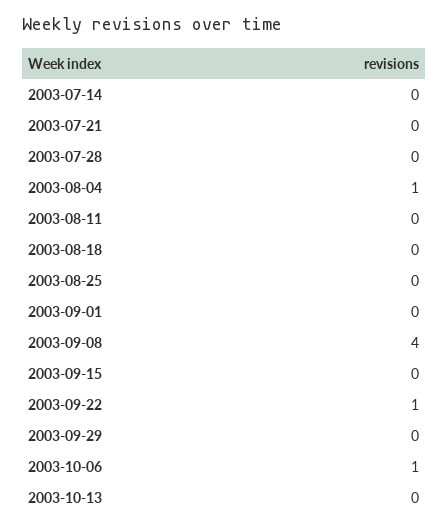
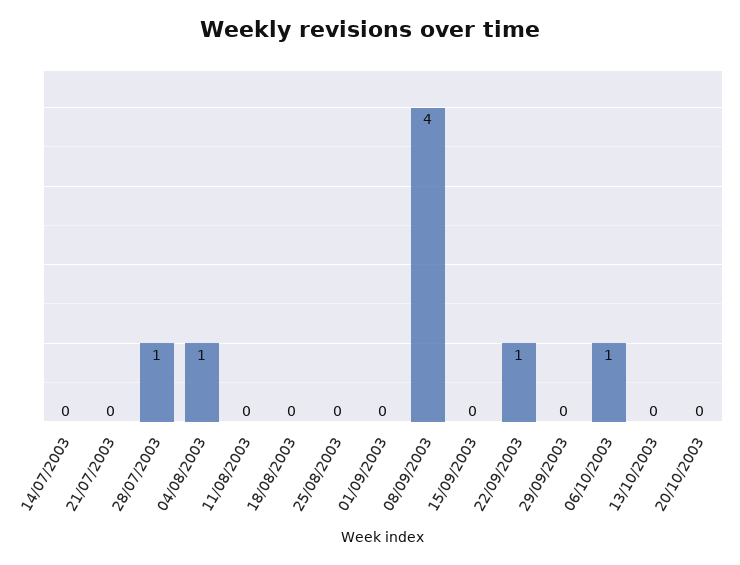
2003-07-28: 0 -> 1
20/10/2003: none -> 0

